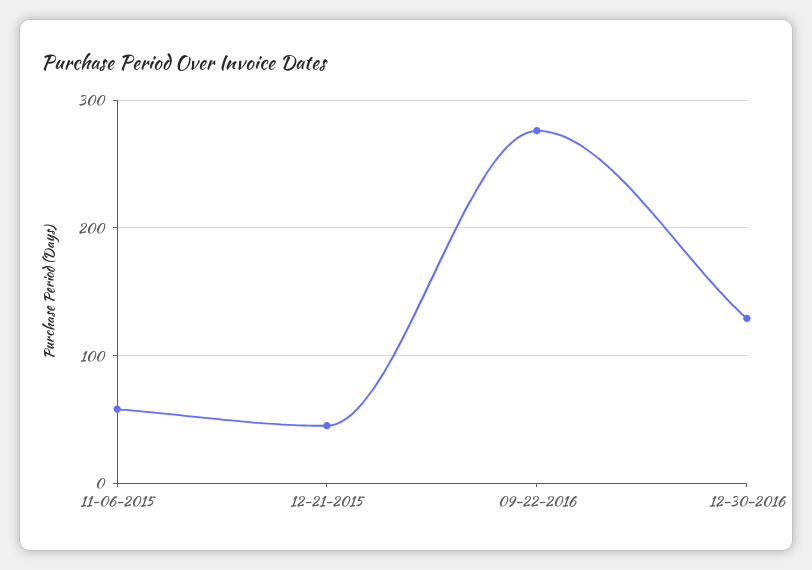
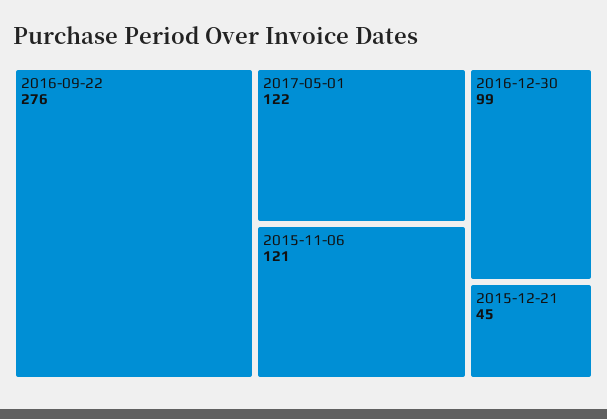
11-06-2015: 60 -> 121
12-30-2016: 130 -> 99
2017-05-01: none -> 122

